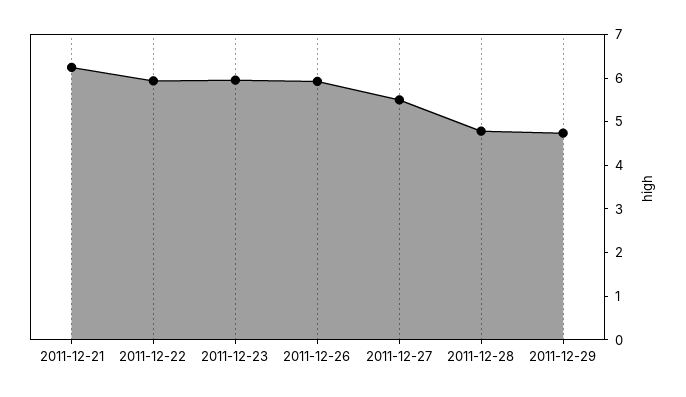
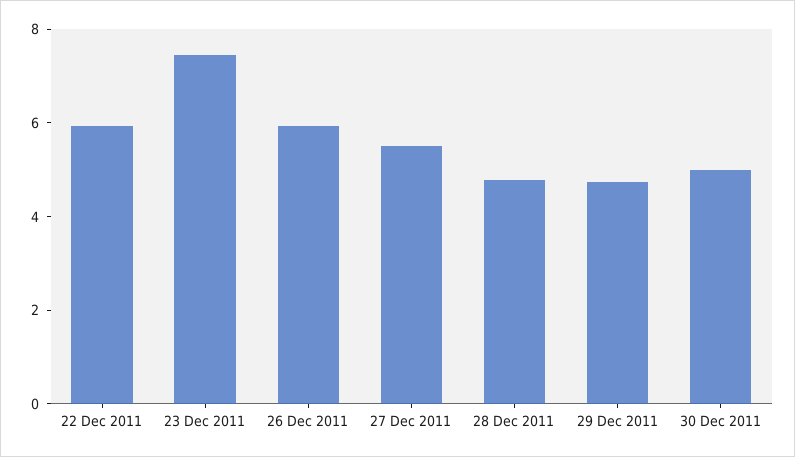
2011-12-21: 6.2 -> none
2011-12-23: 6 -> 7.5
30 Dec 2011: none -> 5

